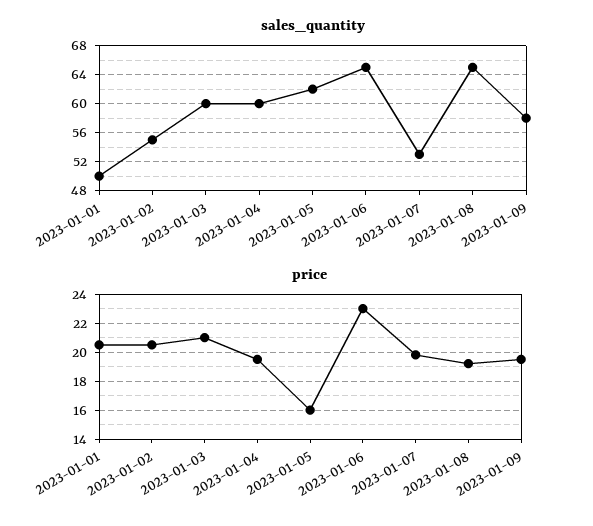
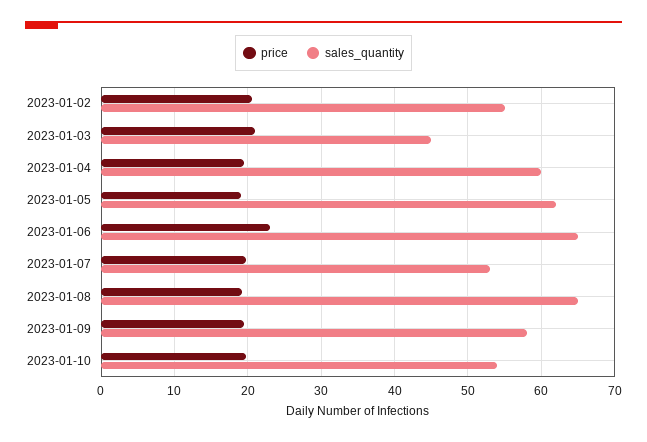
sales_quantity, 2023-01-01: 50 -> none
sales_quantity, 2023-01-03: 60 -> 45
price, 2023-01-01: 20.5 -> none
price, 2023-01-05: 16 -> 19
price, 2023-01-10: none -> 20
sales_quantity, 2023-01-10: none -> 54

